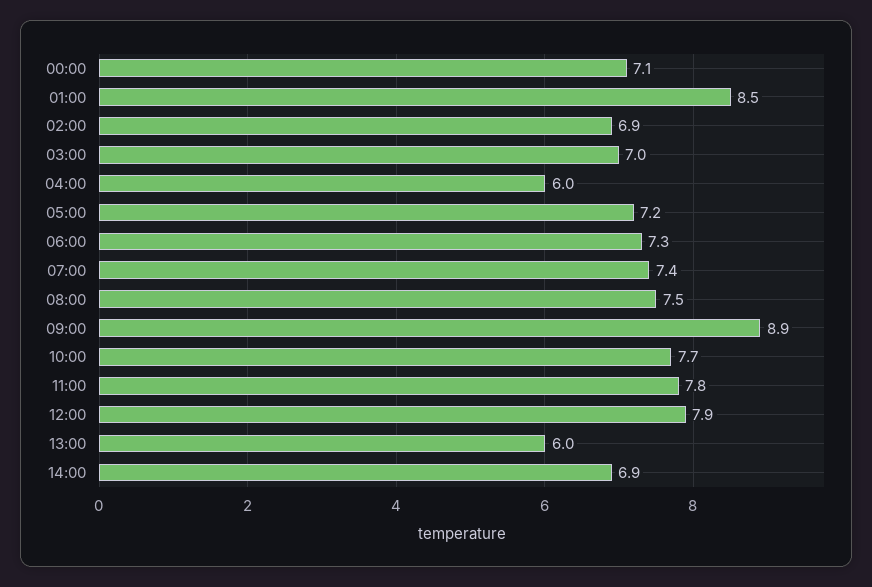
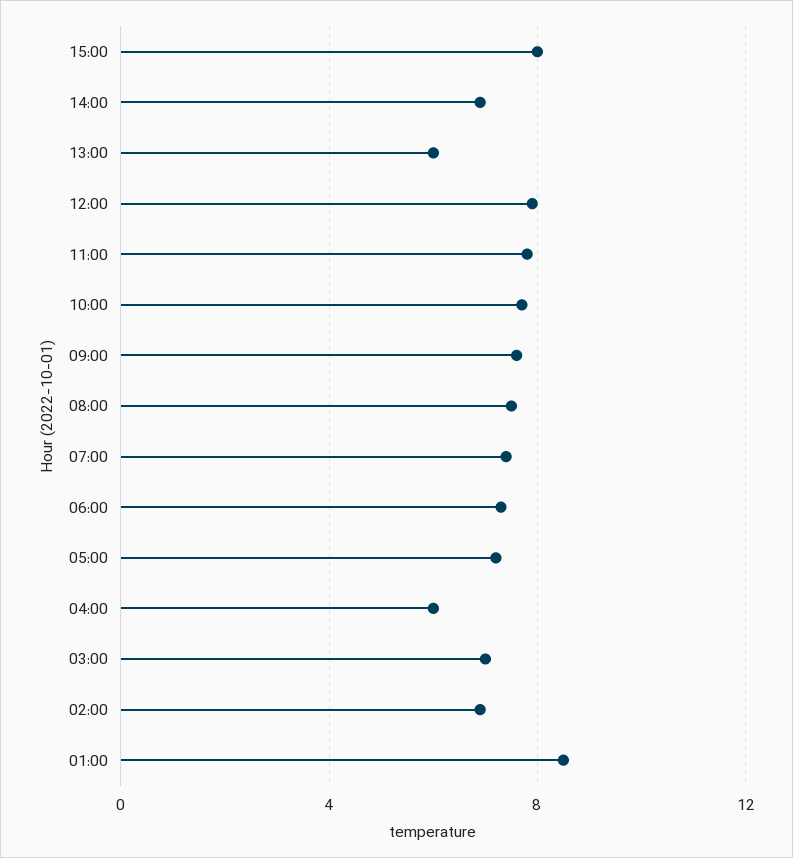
00:00: 7.1 -> none
09:00: 8.9 -> 7.5
15:00: none -> 8

